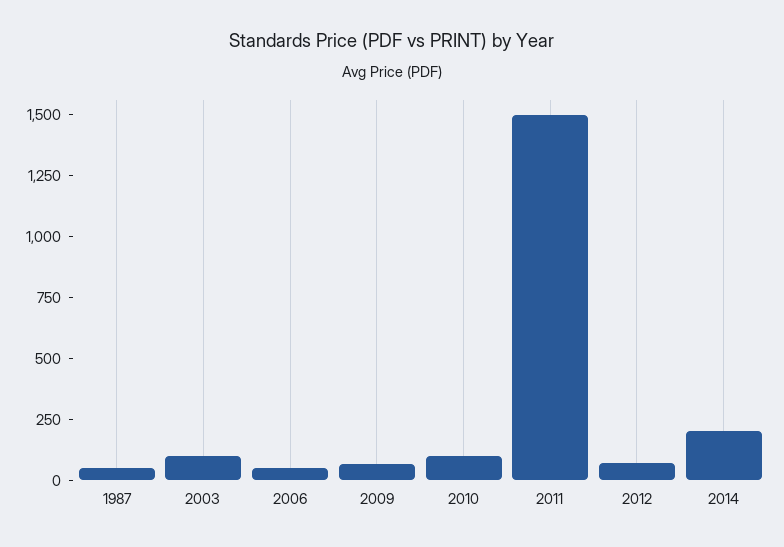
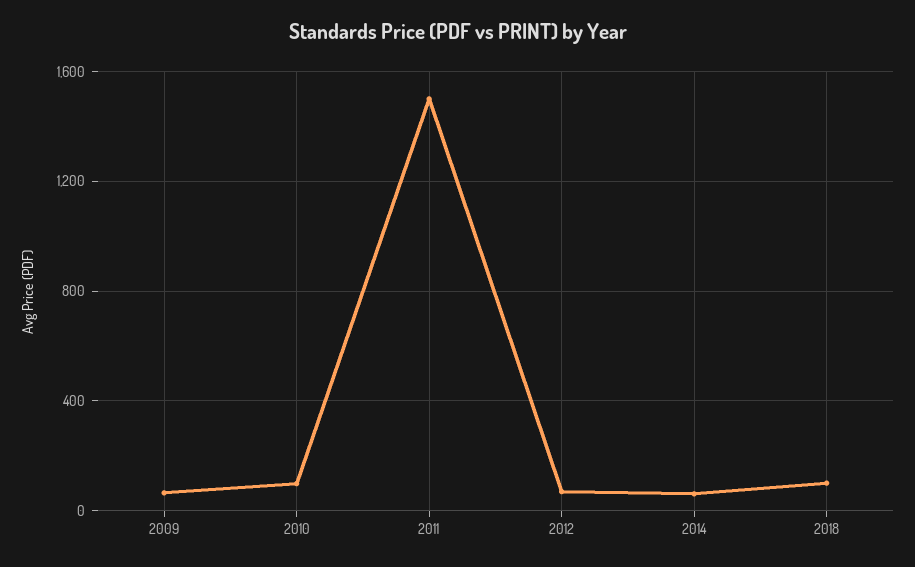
1987: 50 -> none
2003: 100 -> none
2006: 50 -> none
2014: 200 -> 50
2018: none -> 100

